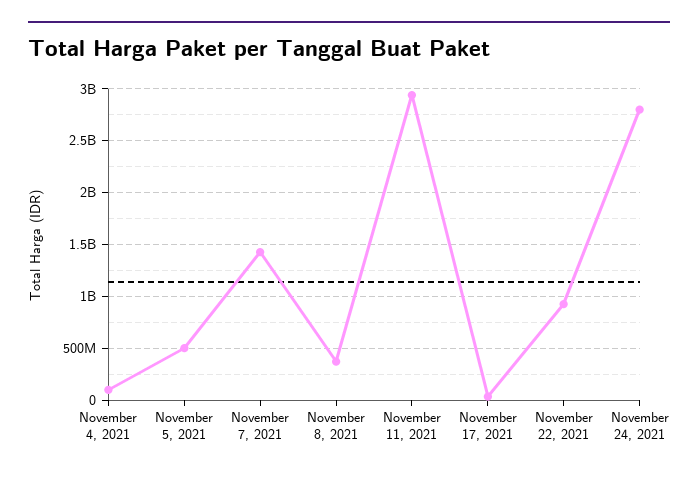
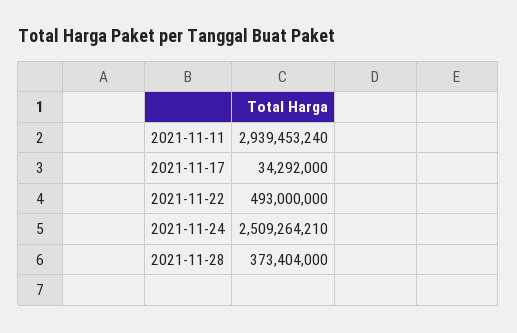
November 4, 2021: 100000000 -> none
November 5, 2021: 500000000 -> none
November 7, 2021: 1400000000 -> none
November 8, 2021: 400000000 -> none
November 22, 2021: 900000000 -> 493000000
November 24, 2021: 2800000000 -> 2509264210
2021-11-28: none -> 373404000

